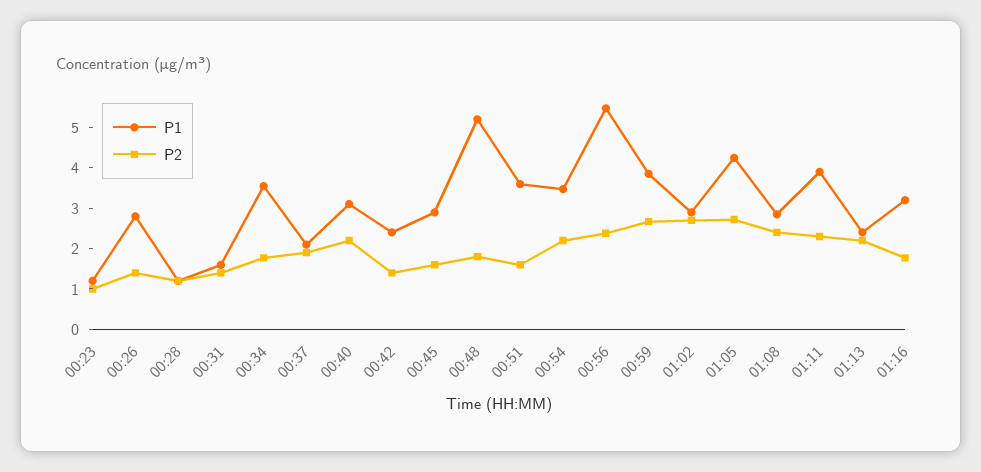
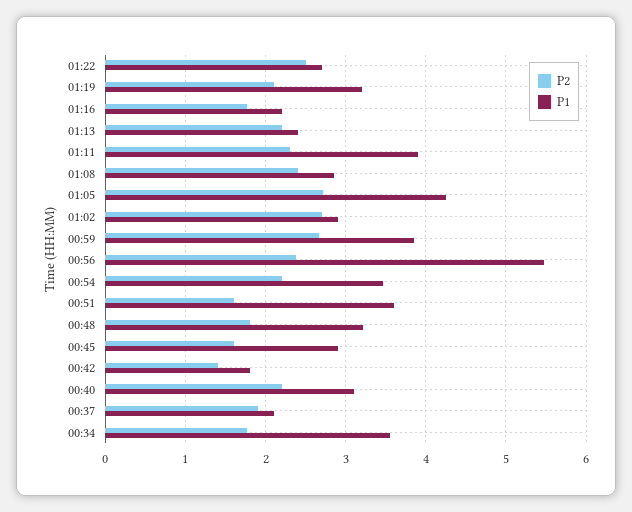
P1, 00:23: 1.2 -> none
P2, 00:23: 1 -> none
P1, 00:26: 2.8 -> none
P2, 00:26: 1.4 -> none
P1, 00:28: 1.2 -> none
P2, 00:28: 1.2 -> none
P1, 00:31: 1.6 -> none
P2, 00:31: 1.4 -> none
P1, 00:42: 2.4 -> 1.8
P1, 00:48: 5.2 -> 3.2
P1, 01:16: 3.2 -> 2.2
P2, 01:22: none -> 2.5
P1, 01:22: none -> 2.7
P2, 01:19: none -> 2.1
P1, 01:19: none -> 3.2

